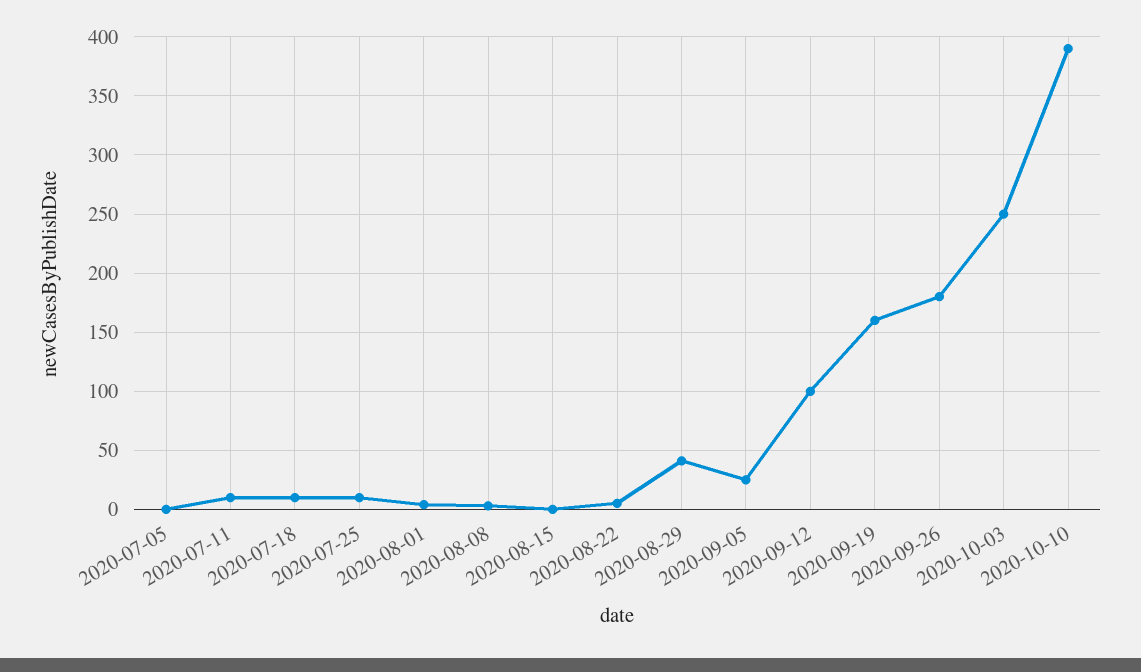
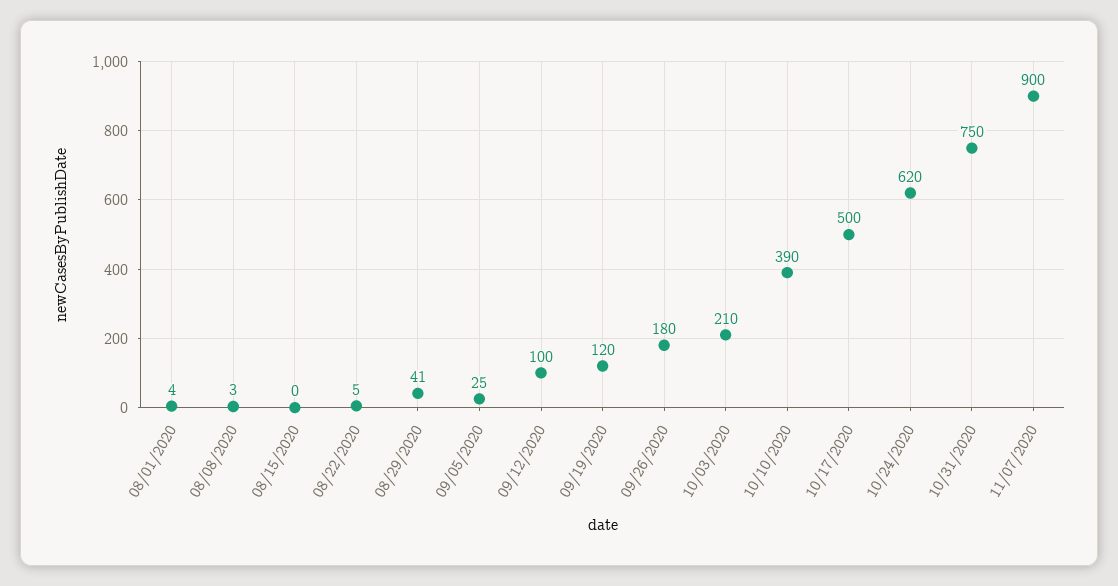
2020-07-05: 0 -> none
2020-07-11: 10 -> none
2020-07-18: 10 -> none
2020-07-25: 10 -> none
2020-09-19: 160 -> 120
2020-10-03: 250 -> 210
10/17/2020: none -> 500
10/24/2020: none -> 620
10/31/2020: none -> 750
11/07/2020: none -> 900

